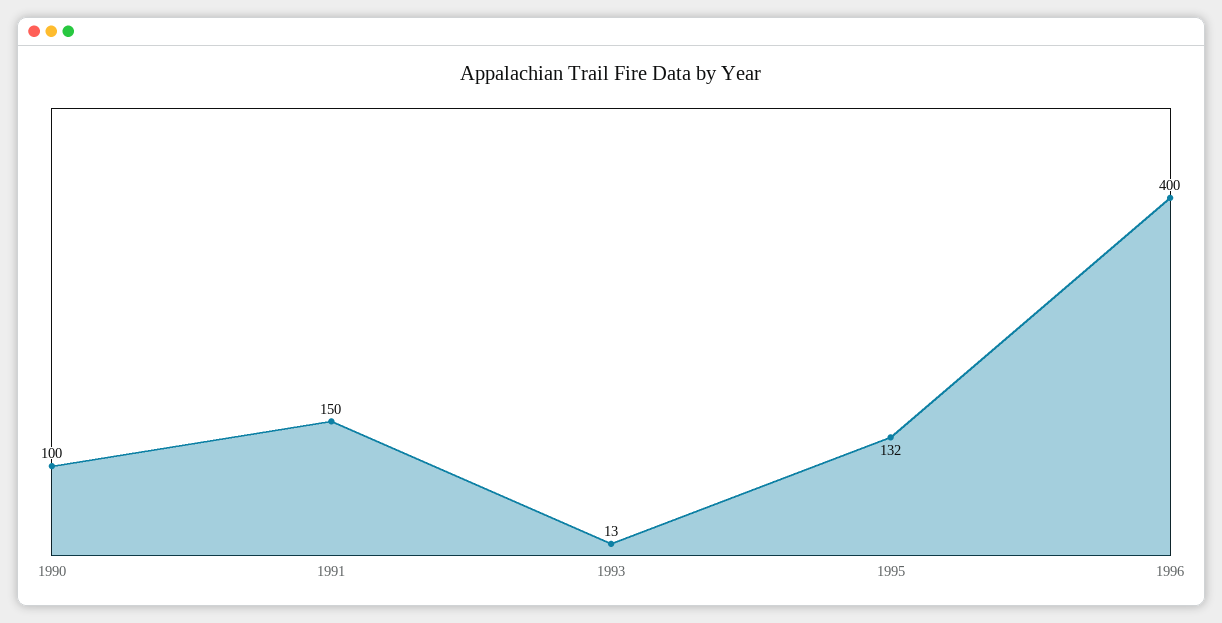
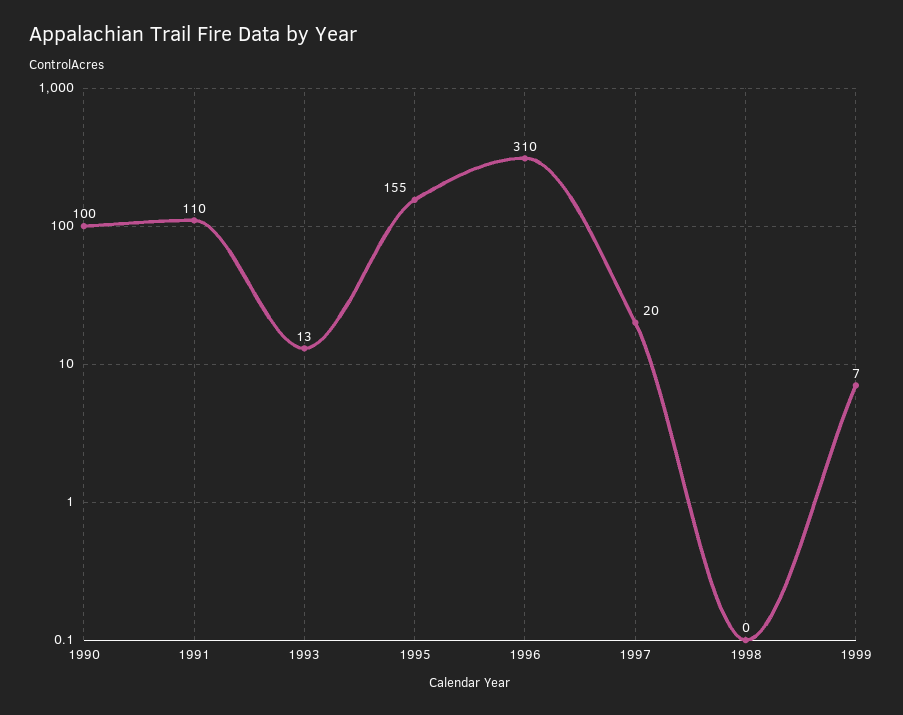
1991: 150 -> 110
1995: 132 -> 155
1996: 400 -> 310
1997: none -> 20
1998: none -> 0
1999: none -> 7

